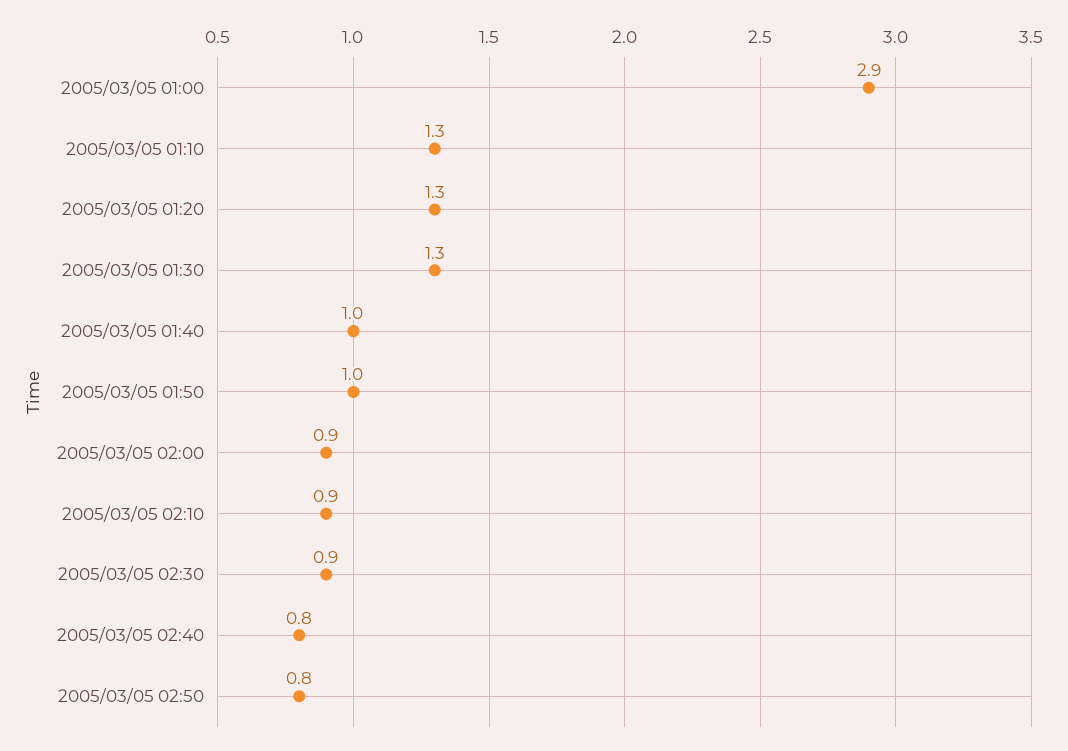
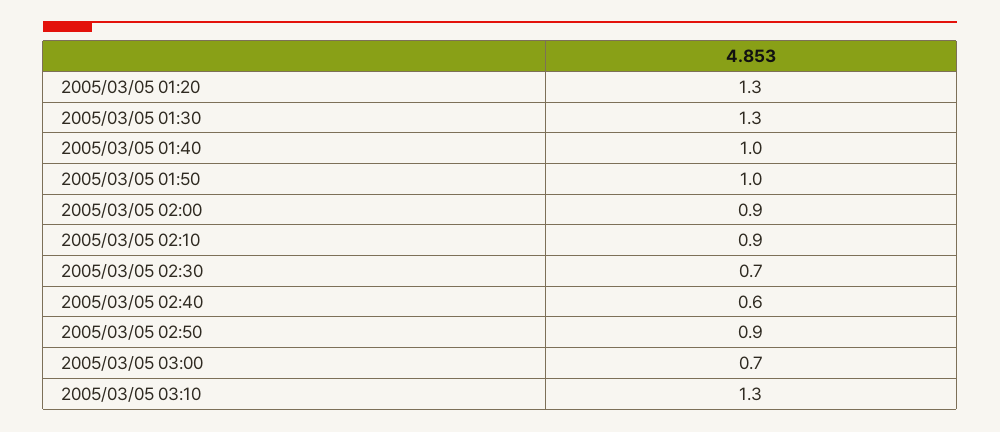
2005/03/05 01:00: 2.9 -> none
2005/03/05 01:10: 1.3 -> none
2005/03/05 02:30: 0.9 -> 0.7
2005/03/05 02:40: 0.8 -> 0.6
2005/03/05 02:50: 0.8 -> 0.9
2005/03/05 03:00: none -> 0.7
2005/03/05 03:10: none -> 1.3

